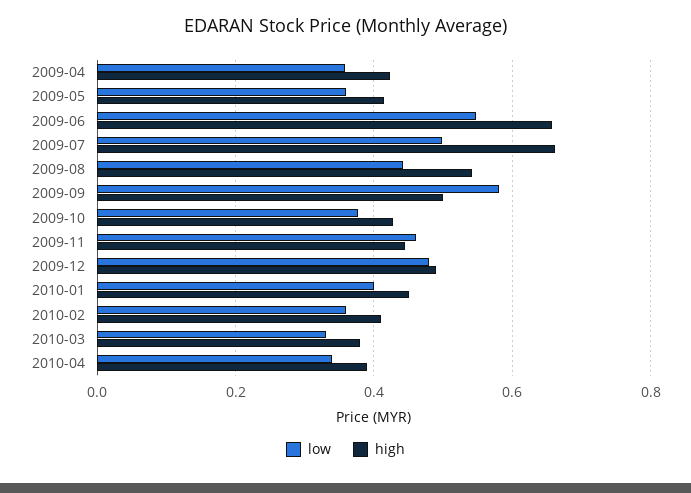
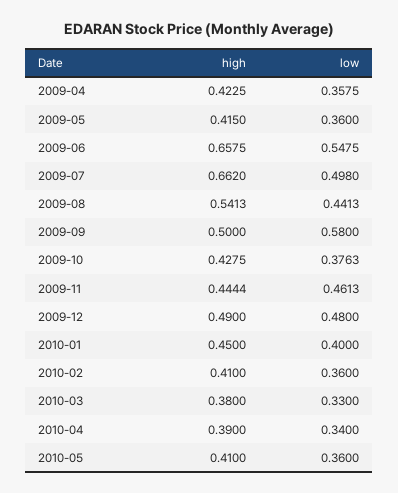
high, 2010-05: none -> 0.41
low, 2010-05: none -> 0.36

